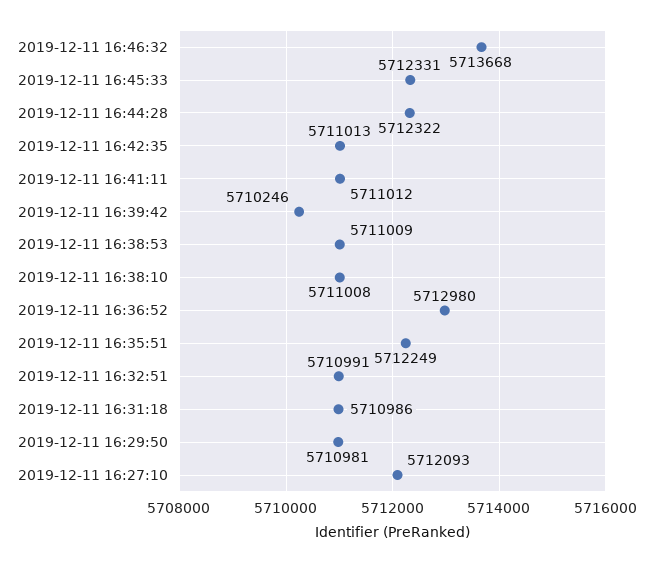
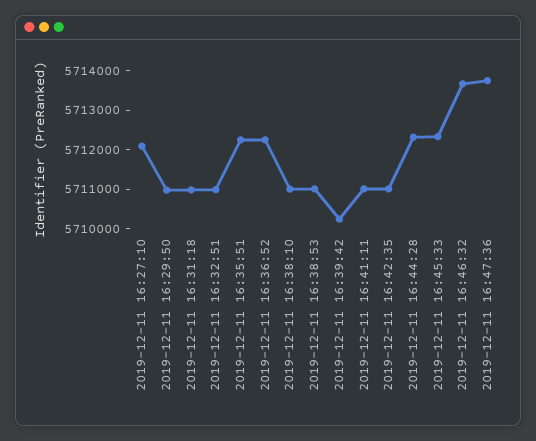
2019-12-11 16:36:52: 5712980 -> 5712250
2019-12-11 16:47:36: none -> 5713750

